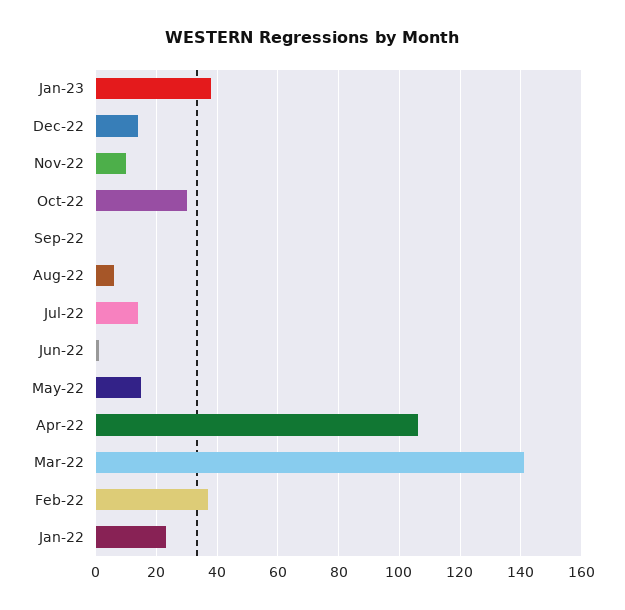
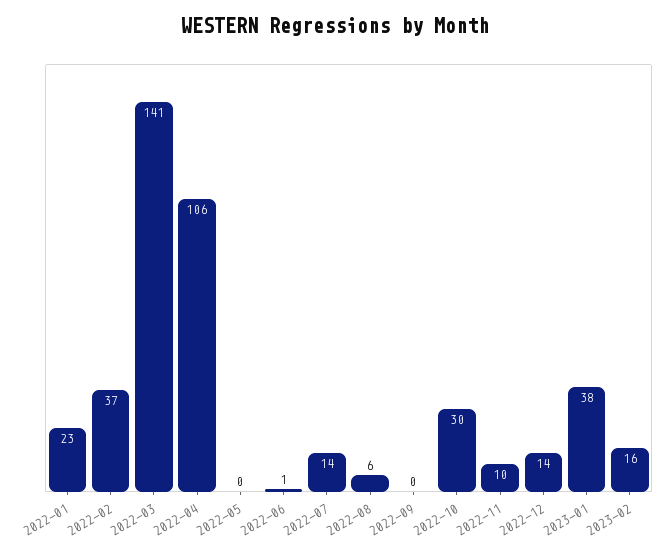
May-22: 15 -> 0
2023-02: none -> 16

